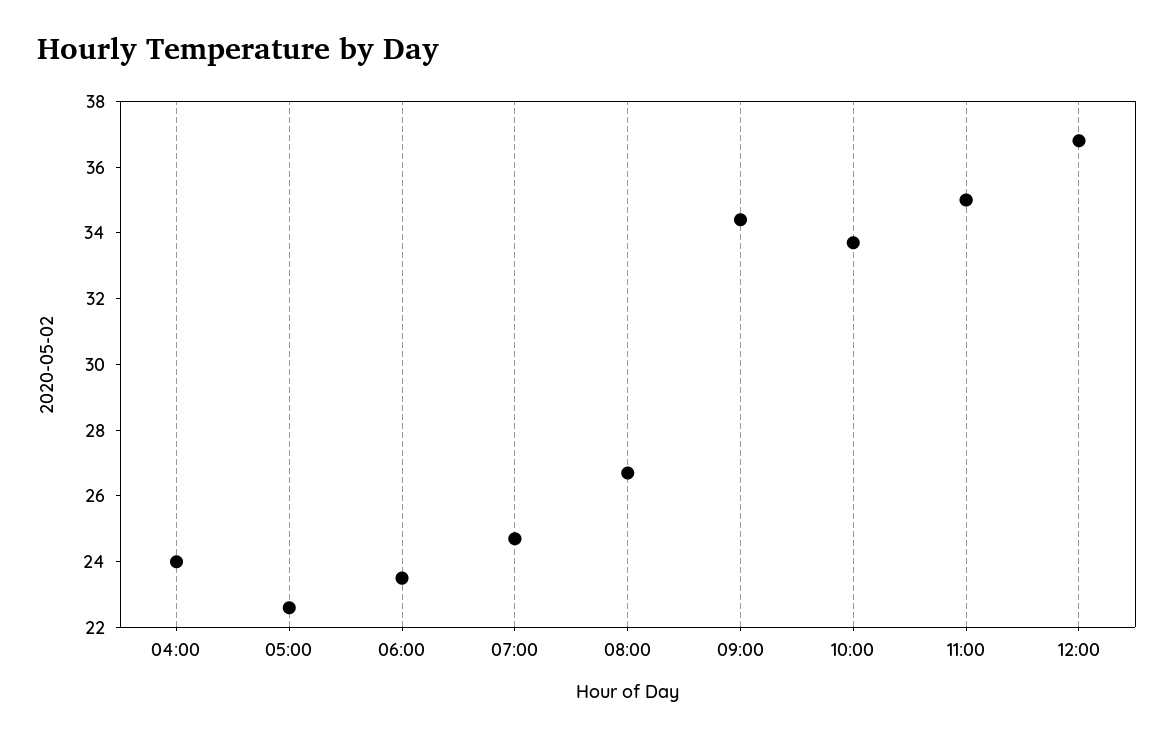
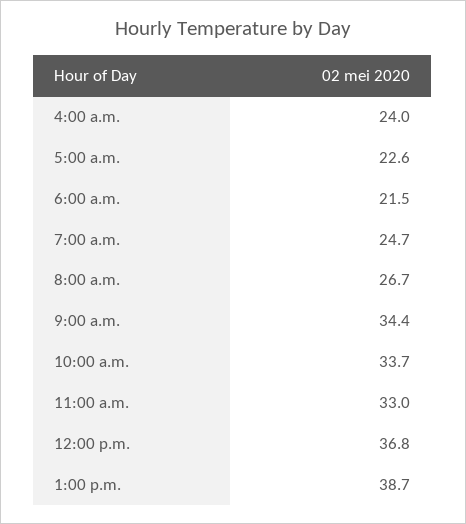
06:00: 23.5 -> 21.5
11:00: 35 -> 33
1:00 p.m.: none -> 38.7

